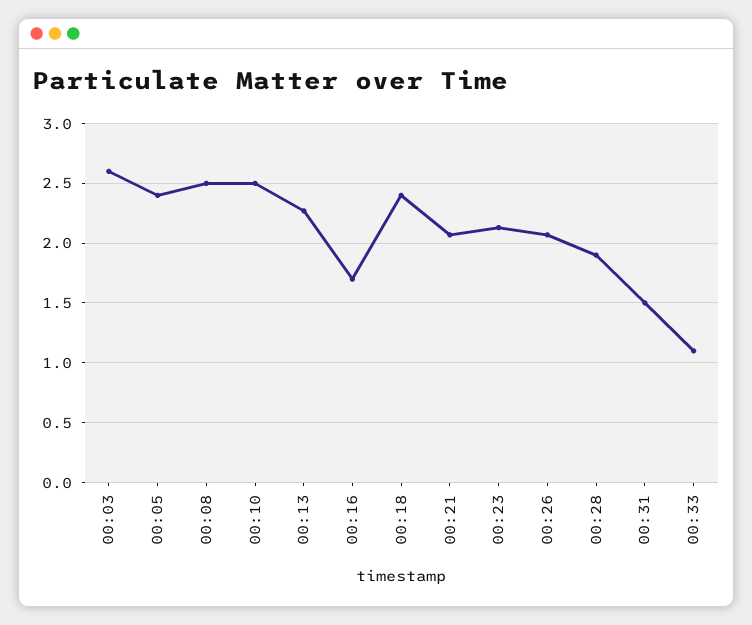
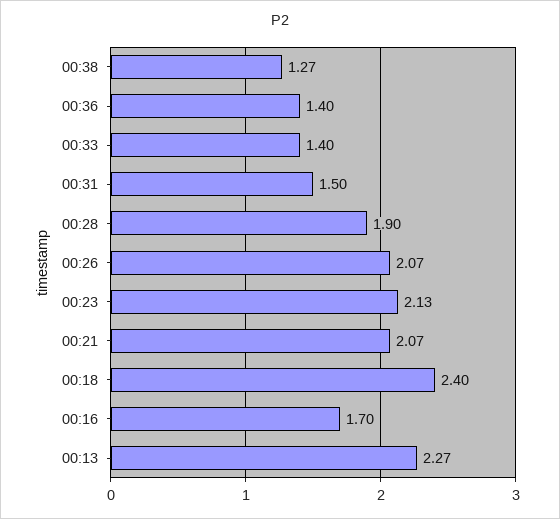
00:03: 2.6 -> none
00:05: 2.4 -> none
00:08: 2.5 -> none
00:10: 2.5 -> none
00:33: 1.1 -> 1.4
00:38: none -> 1.27
00:36: none -> 1.4

